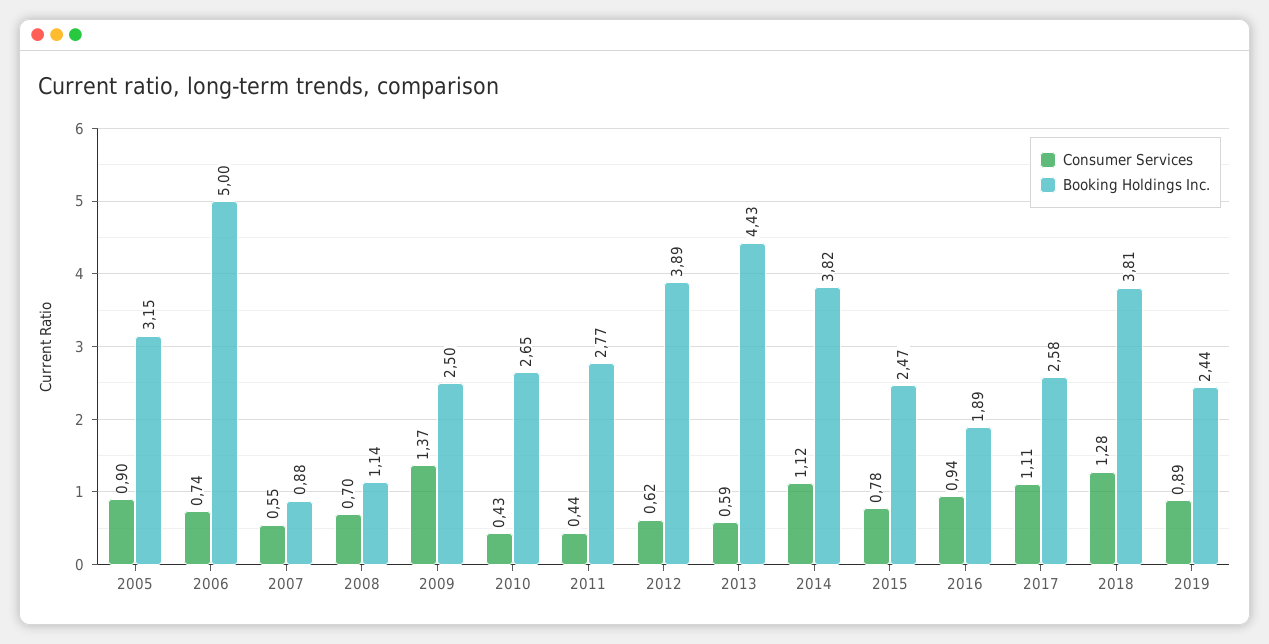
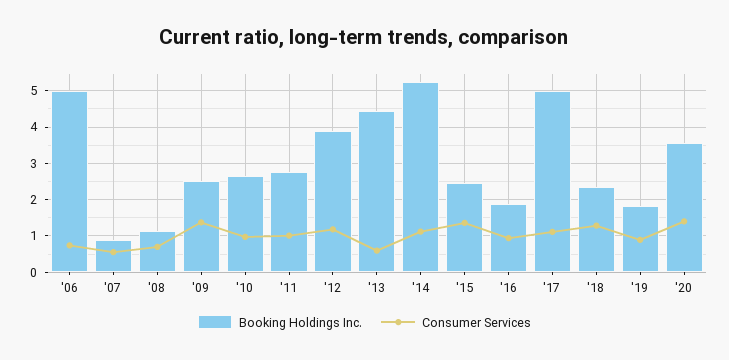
Consumer Services, 2005: 0.9 -> none
Booking Holdings Inc., 2005: 3.15 -> none
Consumer Services, 2010: 0.43 -> 1
Consumer Services, 2011: 0.44 -> 1
Consumer Services, 2012: 0.62 -> 1.2
Booking Holdings Inc., 2014: 3.82 -> 5.2
Consumer Services, 2015: 0.78 -> 1.4
Booking Holdings Inc., 2017: 2.58 -> 5
Booking Holdings Inc., 2018: 3.81 -> 2.4
Booking Holdings Inc., 2019: 2.44 -> 1.8
Booking Holdings Inc., '20: none -> 3.6
Consumer Services, '20: none -> 1.4

